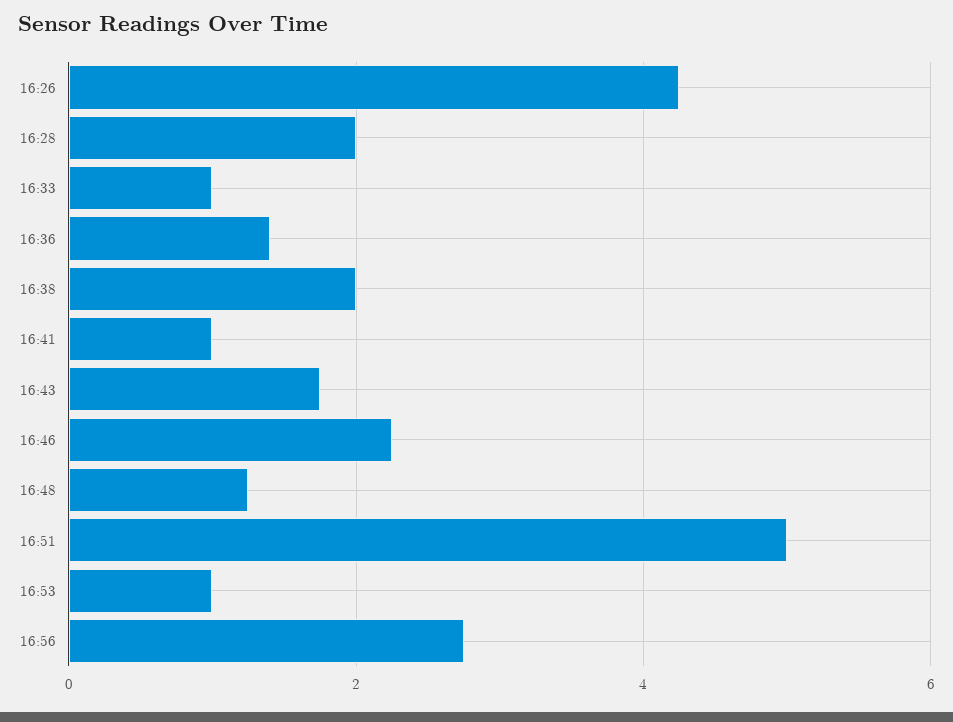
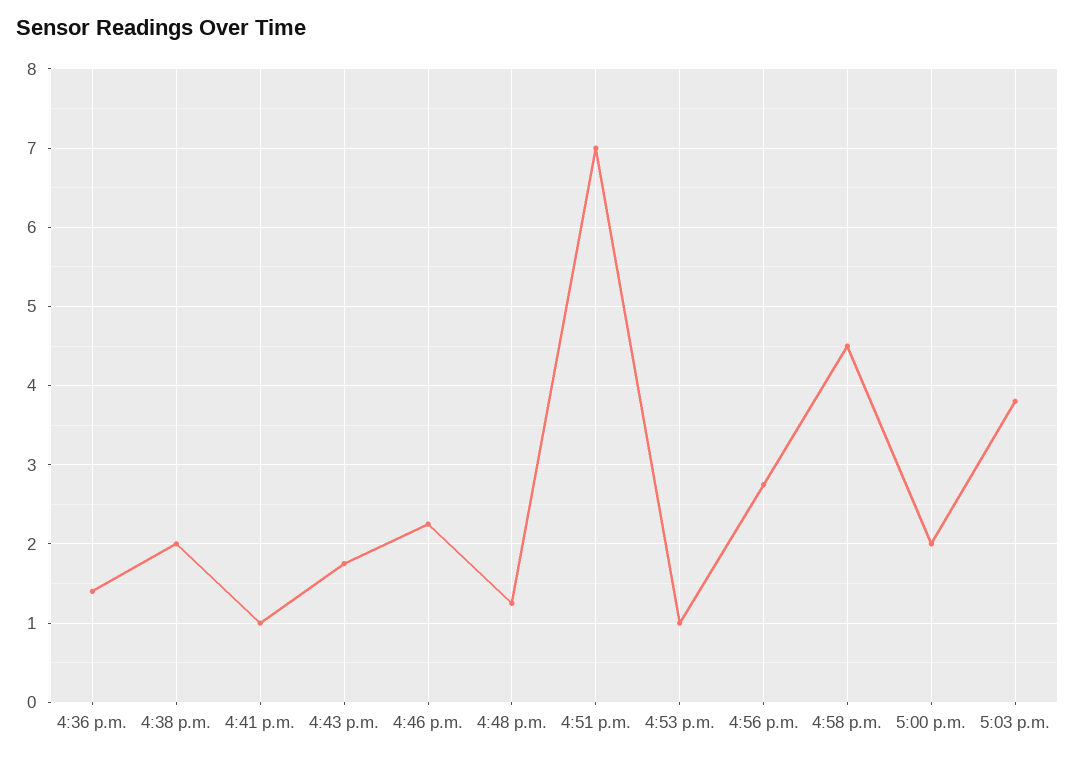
16:26: 4.2 -> none
16:28: 2 -> none
16:33: 1 -> none
16:51: 5 -> 7
4:58 p.m.: none -> 4.5
5:00 p.m.: none -> 2
5:03 p.m.: none -> 3.8

